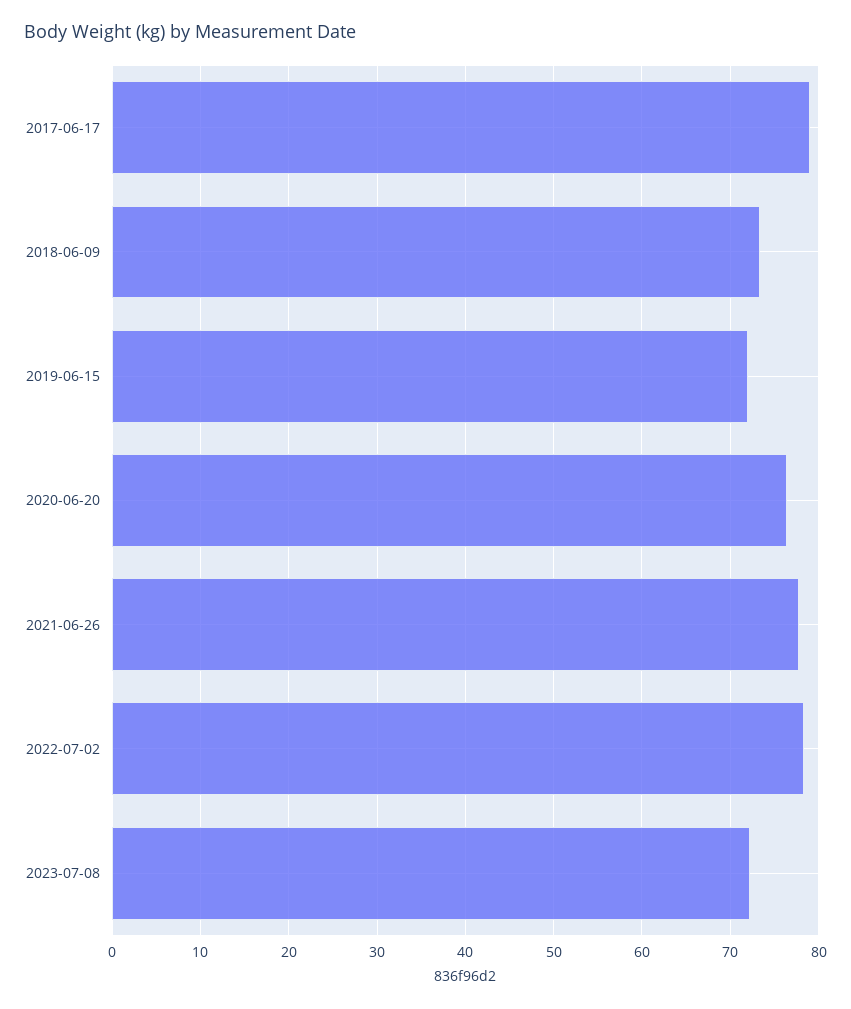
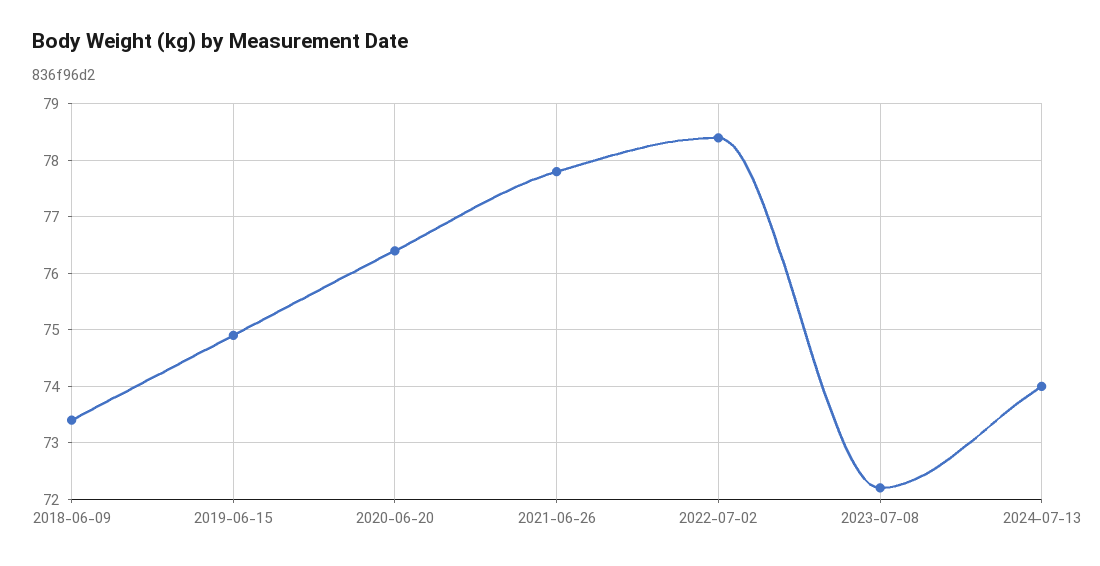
2017-06-17: 79 -> none
2019-06-15: 72 -> 75
2024-07-13: none -> 74

